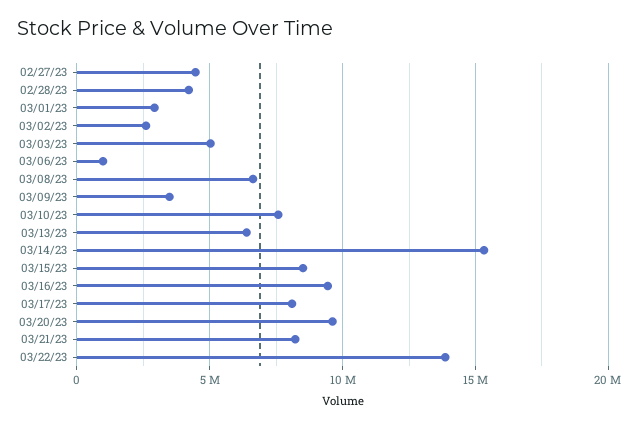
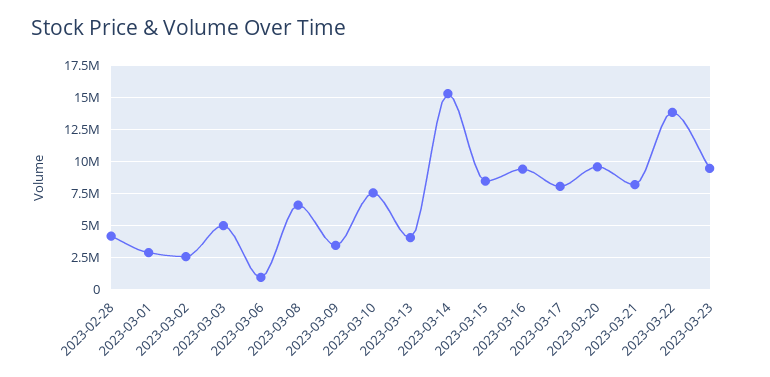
02/27/23: 4500000 -> none
03/13/23: 6500000 -> 4000000
2023-03-23: none -> 9500000

